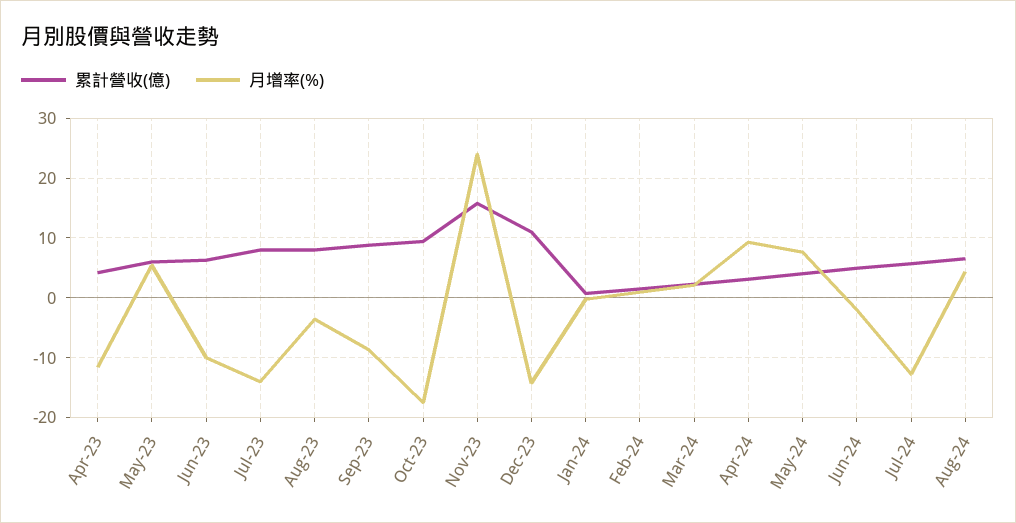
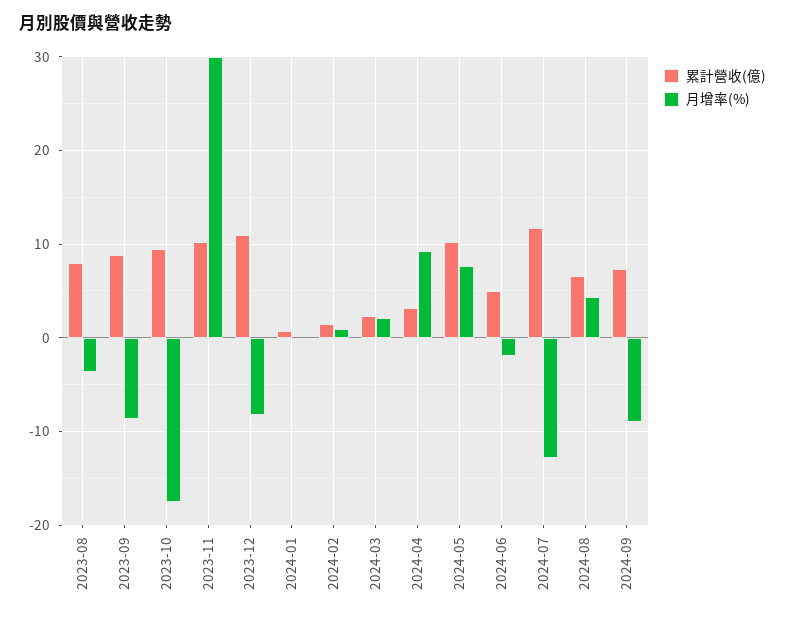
累計營收(億), Apr-23: 4 -> none
月增率(%), Apr-23: -12 -> none
累計營收(億), May-23: 6 -> none
月增率(%), May-23: 6 -> none
累計營收(億), Jun-23: 6 -> none
月增率(%), Jun-23: -10 -> none
累計營收(億), Jul-23: 8 -> none
月增率(%), Jul-23: -14 -> none
累計營收(億), Nov-23: 16 -> 10
月增率(%), Nov-23: 24 -> 30
月增率(%), Dec-23: -14 -> -8
累計營收(億), May-24: 4 -> 10
累計營收(億), Jul-24: 6 -> 12
累計營收(億), 2024-09: none -> 7
月增率(%), 2024-09: none -> -9

